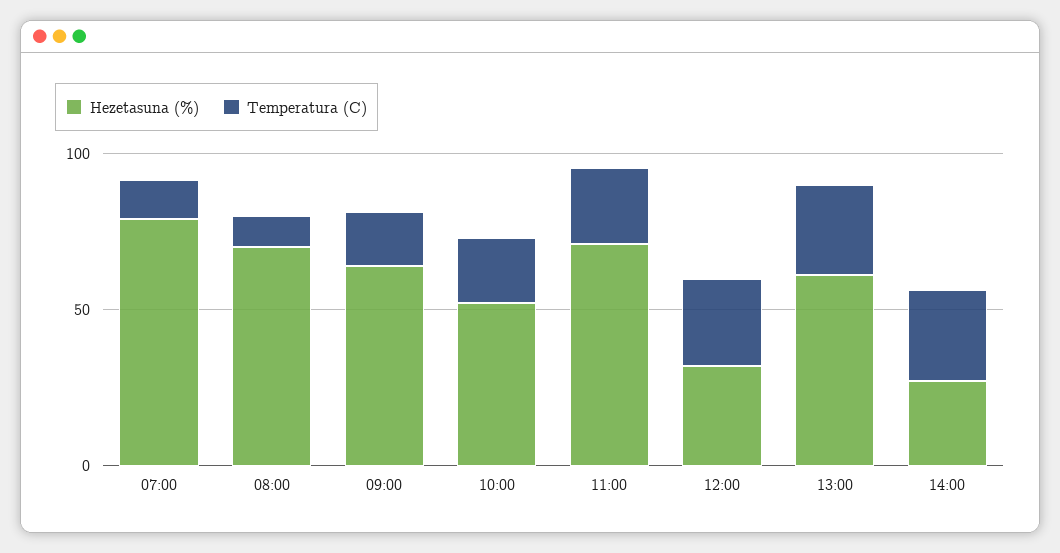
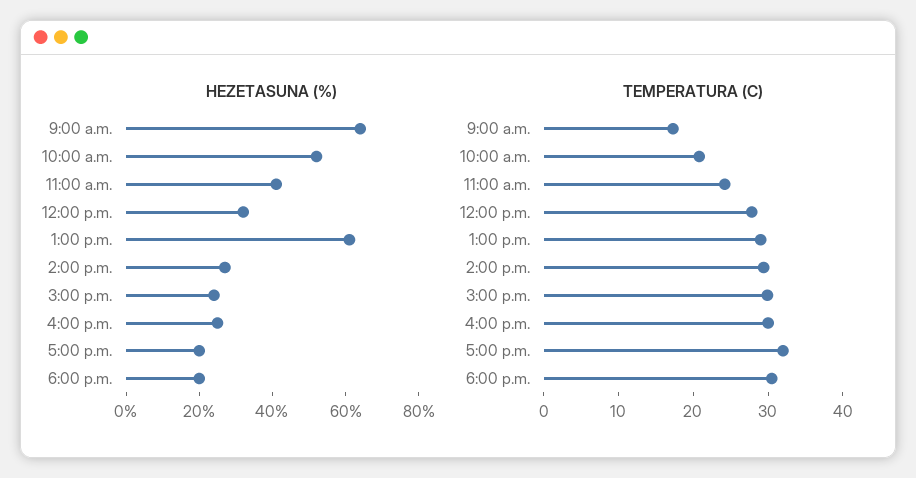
Hezetasuna (%), 07:00: 80 -> none
Temperatura (C), 07:00: 10 -> none
Hezetasuna (%), 08:00: 70 -> none
Temperatura (C), 08:00: 10 -> none
Hezetasuna (%), 11:00: 70 -> 40
Hezetasuna (%), 3:00 p.m.: none -> 25
Hezetasuna (%), 4:00 p.m.: none -> 25
Hezetasuna (%), 5:00 p.m.: none -> 20
Hezetasuna (%), 6:00 p.m.: none -> 20
Temperatura (C), 3:00 p.m.: none -> 30
Temperatura (C), 4:00 p.m.: none -> 30
Temperatura (C), 5:00 p.m.: none -> 32
Temperatura (C), 6:00 p.m.: none -> 30

